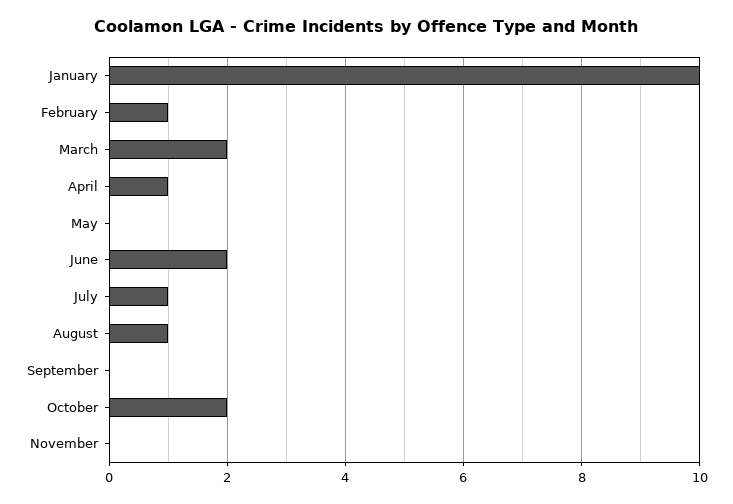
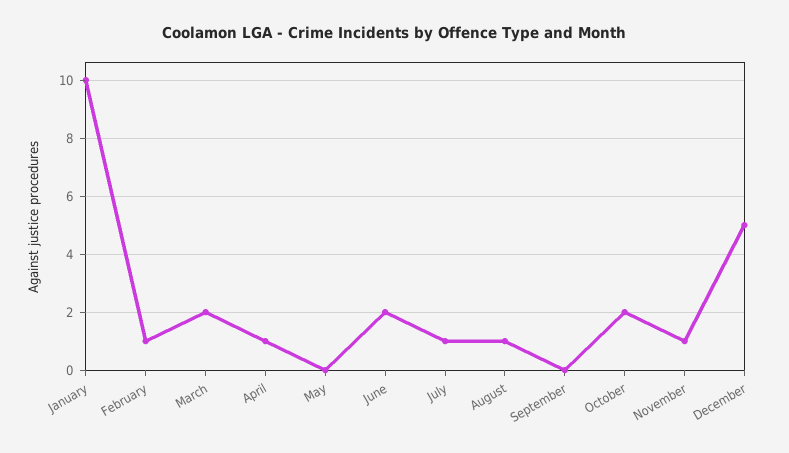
November: 0 -> 1
December: none -> 5

